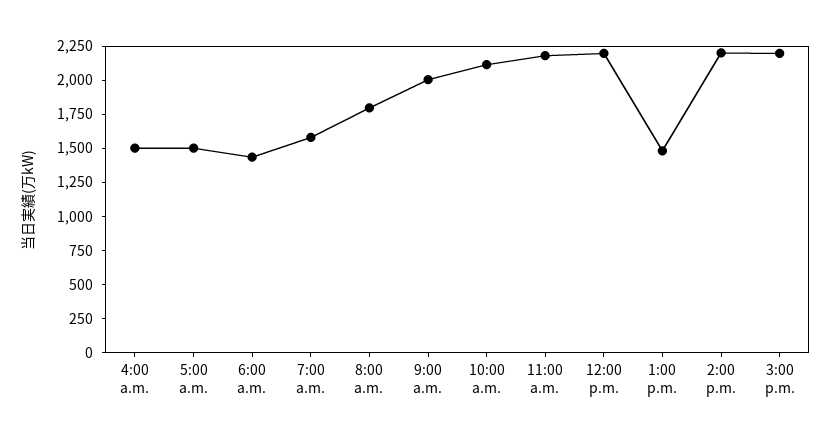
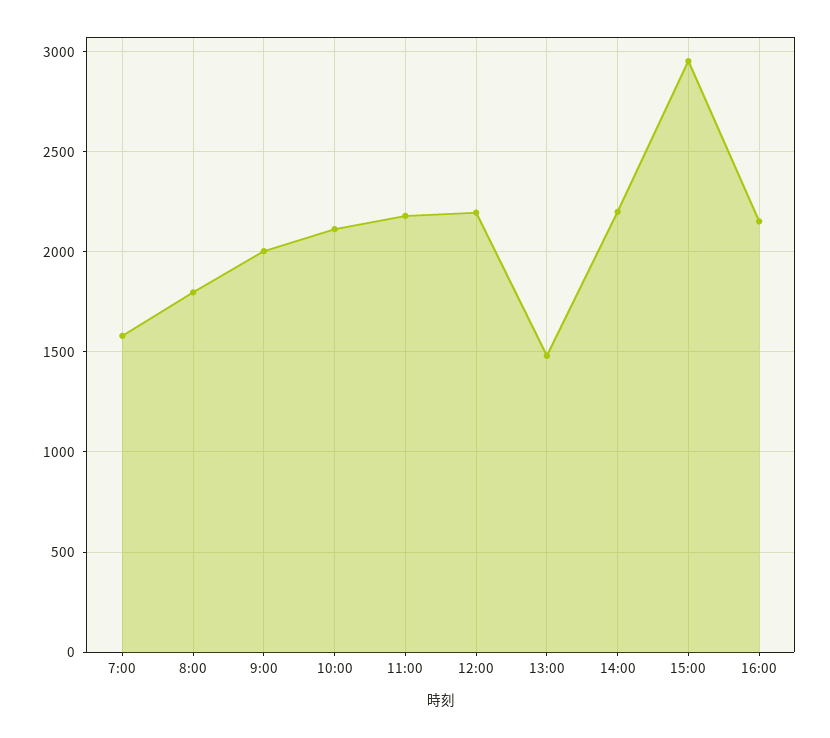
4:00 a.m.: 1500 -> none
5:00 a.m.: 1500 -> none
6:00 a.m.: 1500 -> none
3:00 p.m.: 2250 -> 2950
16:00: none -> 2150

